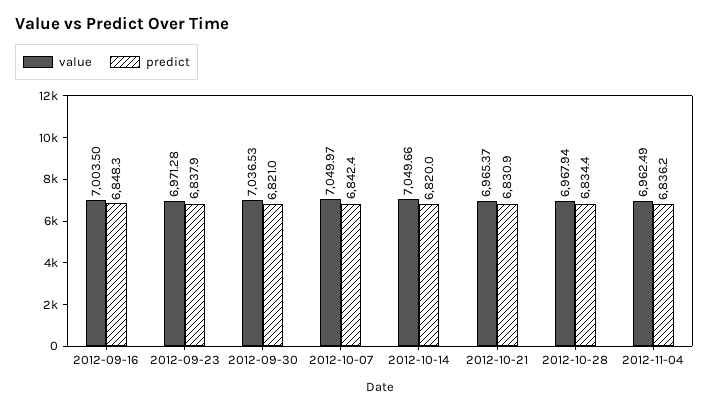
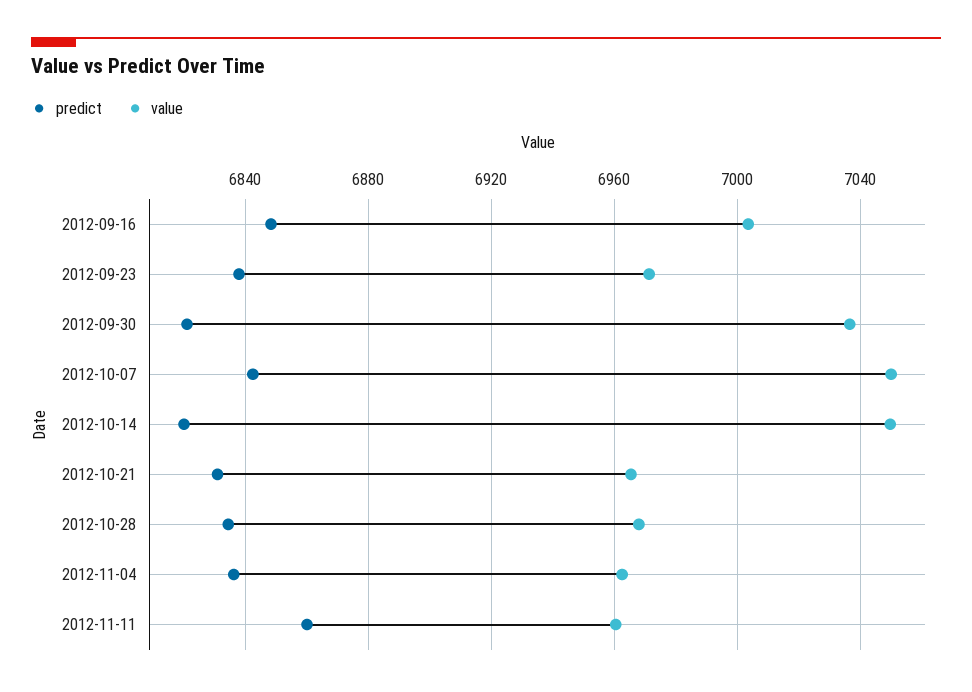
predict, 2012-11-11: none -> 6860
value, 2012-11-11: none -> 6960

